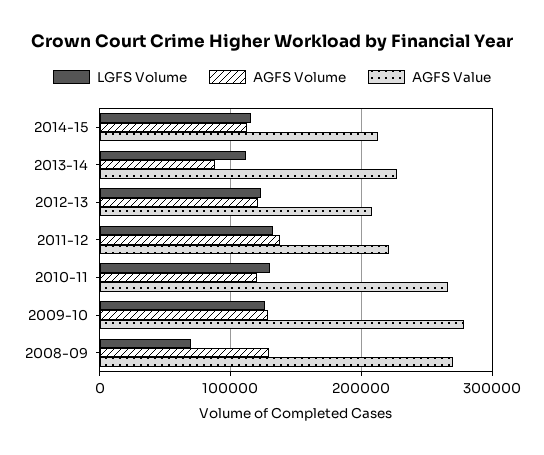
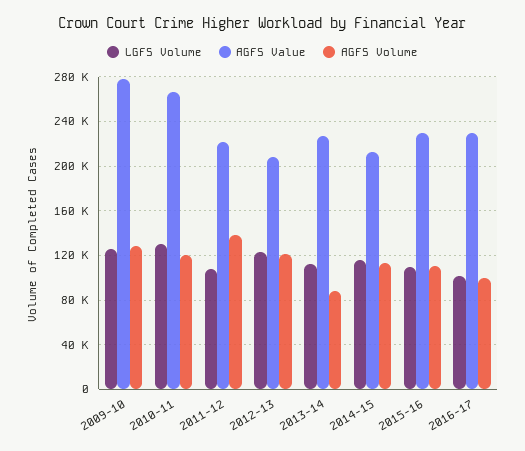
LGFS Volume, 2011-12: 130000 -> 110000
LGFS Volume, 2008-09: 70000 -> none
AGFS Volume, 2008-09: 130000 -> none
AGFS Value, 2008-09: 270000 -> none
LGFS Volume, 2015-16: none -> 110000
AGFS Value, 2015-16: none -> 230000
AGFS Volume, 2015-16: none -> 110000
LGFS Volume, 2016-17: none -> 100000
AGFS Value, 2016-17: none -> 230000
AGFS Volume, 2016-17: none -> 100000

